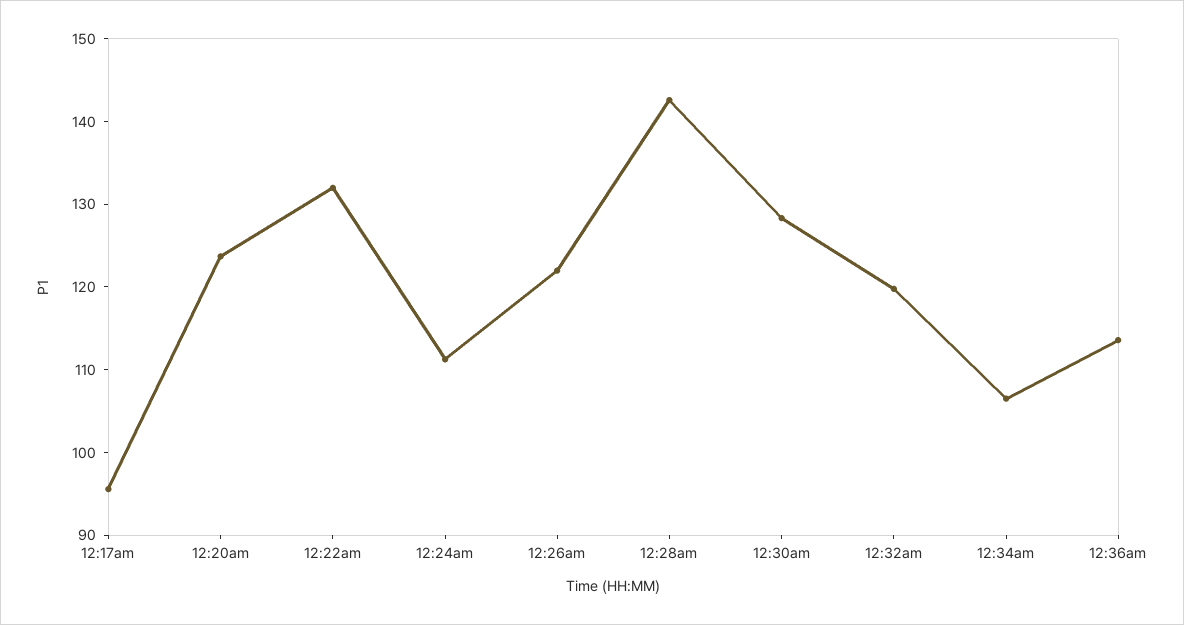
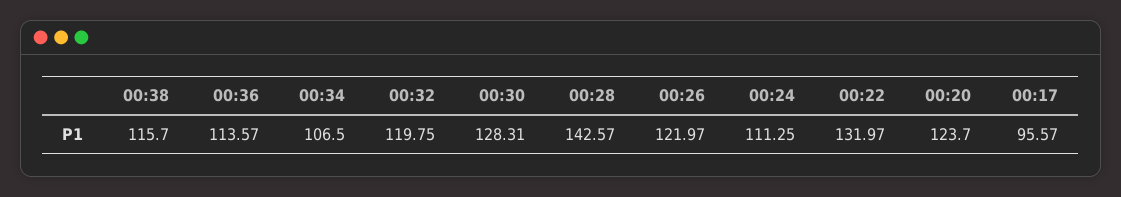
00:38: none -> 115.7

